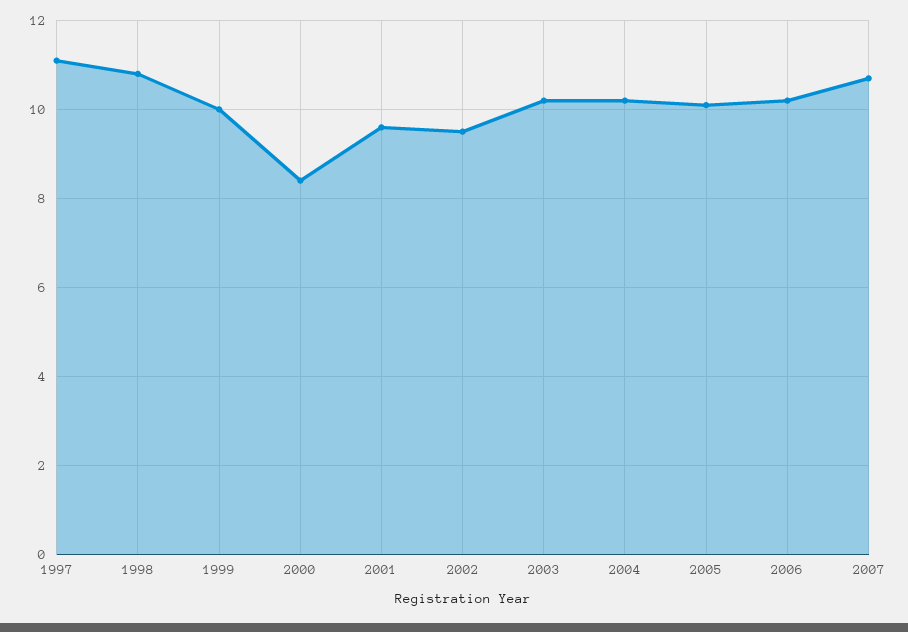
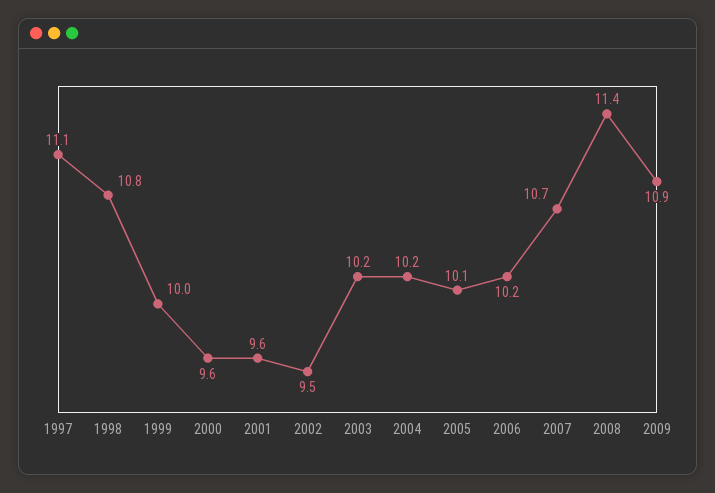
2000: 8.5 -> 9.6
2008: none -> 11.4
2009: none -> 10.9

